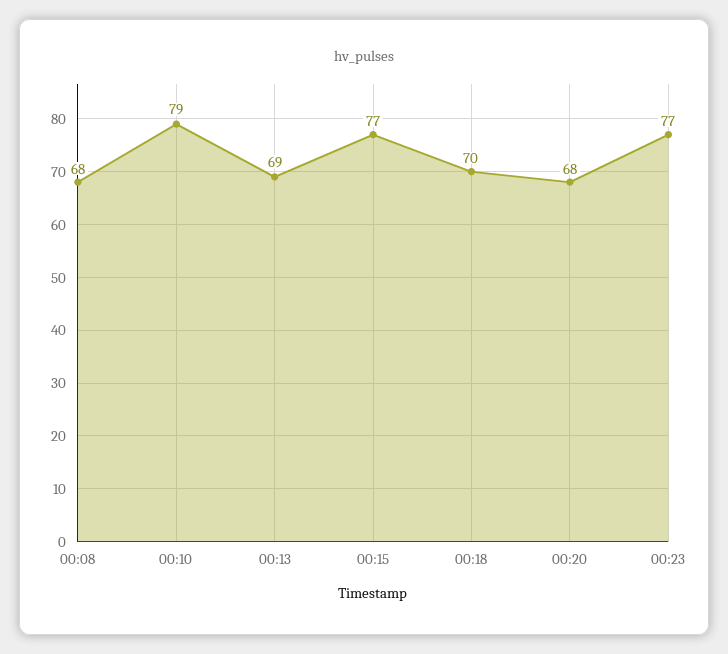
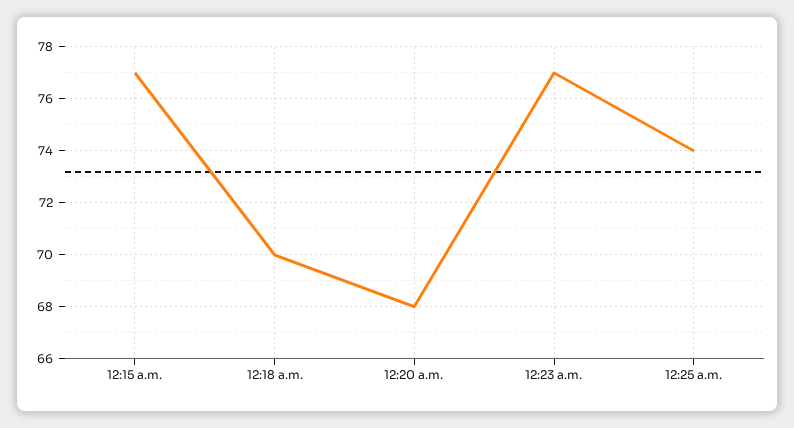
00:08: 68 -> none
00:10: 79 -> none
00:13: 69 -> none
12:25 a.m.: none -> 74

